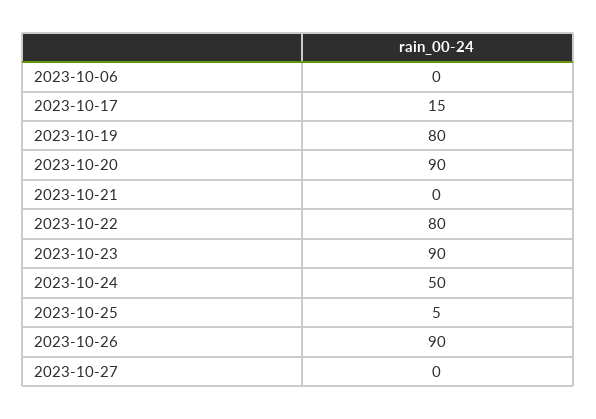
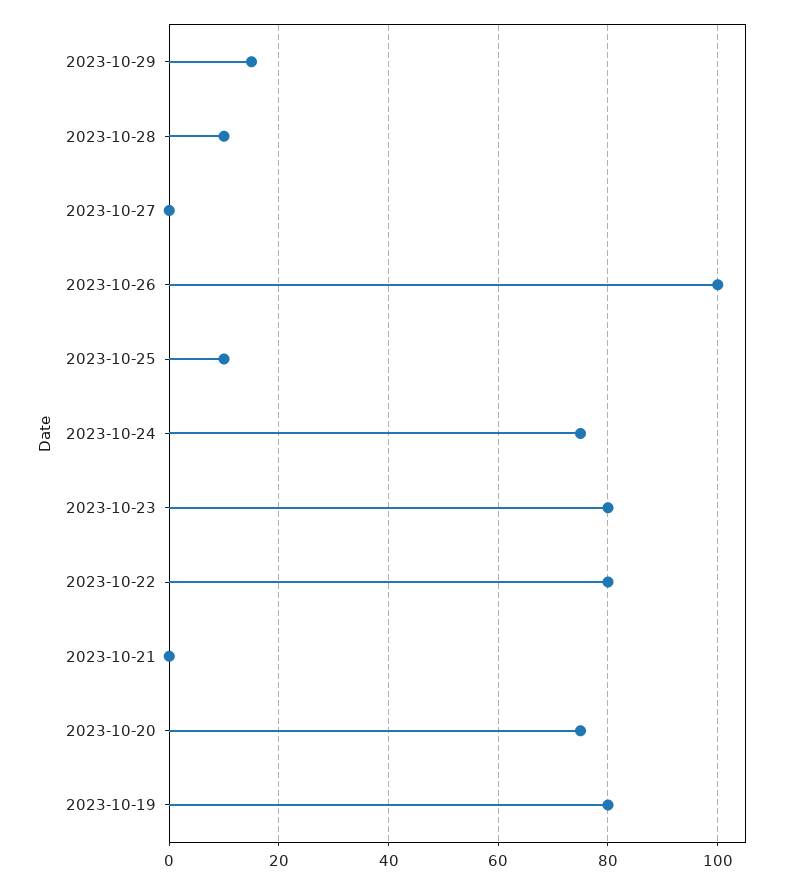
2023-10-06: 0 -> none
2023-10-17: 15 -> none
2023-10-20: 90 -> 75
2023-10-23: 90 -> 80
2023-10-24: 50 -> 75
2023-10-25: 5 -> 10
2023-10-26: 90 -> 100
2023-10-29: none -> 15
2023-10-28: none -> 10

